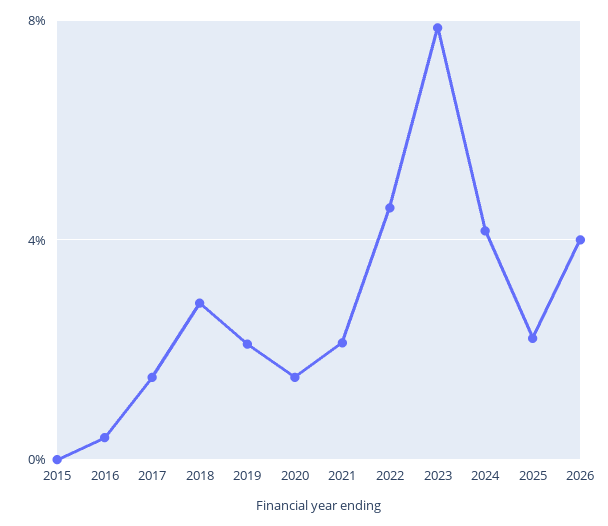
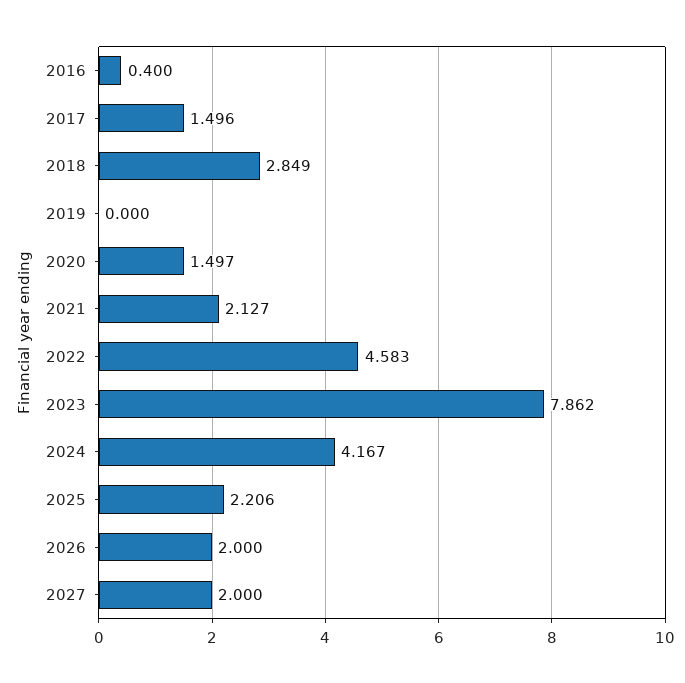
2015: 0 -> none
2019: 2 -> 0
2026: 4 -> 2
2027: none -> 2

